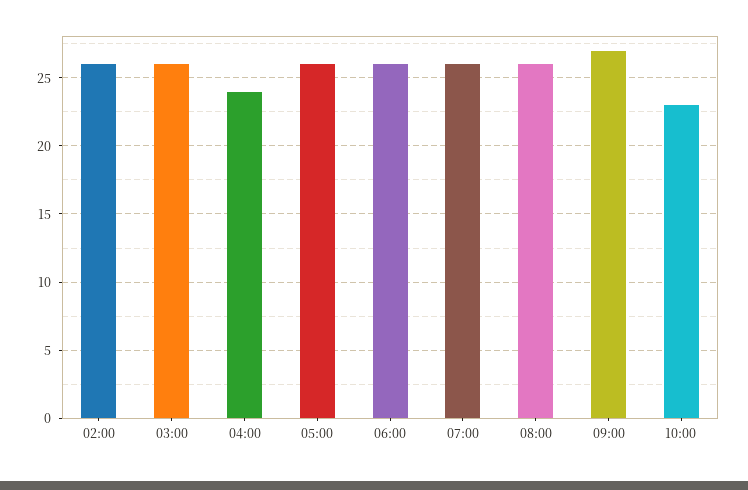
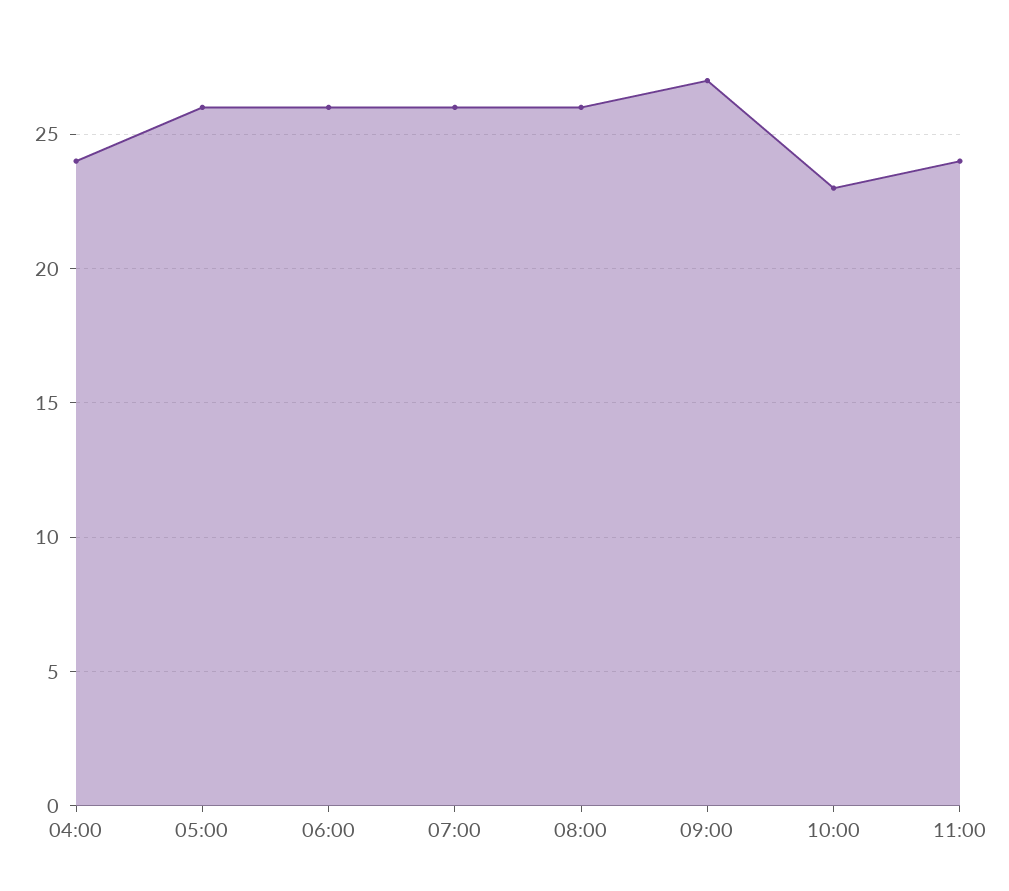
02:00: 26 -> none
03:00: 26 -> none
11:00: none -> 24

